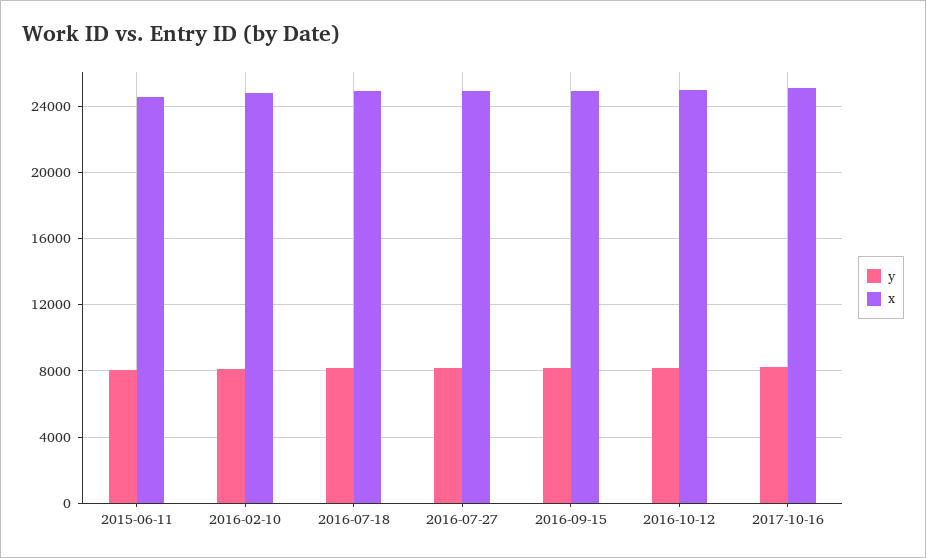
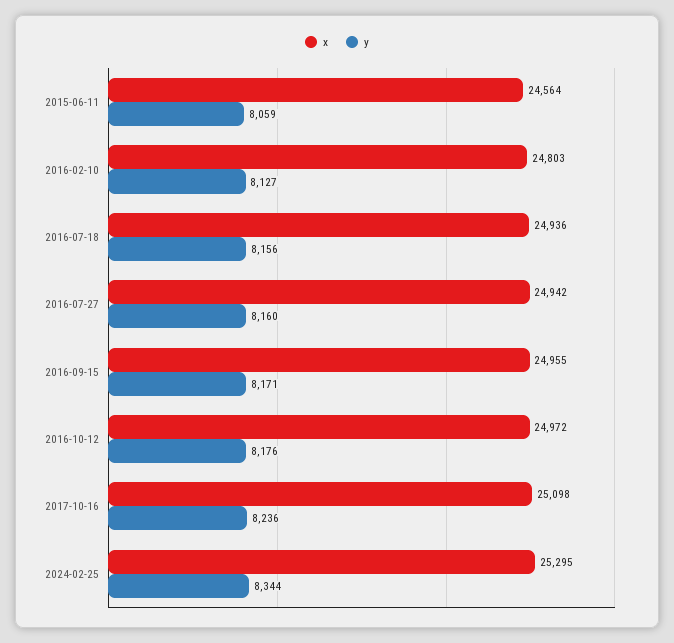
x, 2024-02-25: none -> 25295
y, 2024-02-25: none -> 8344

